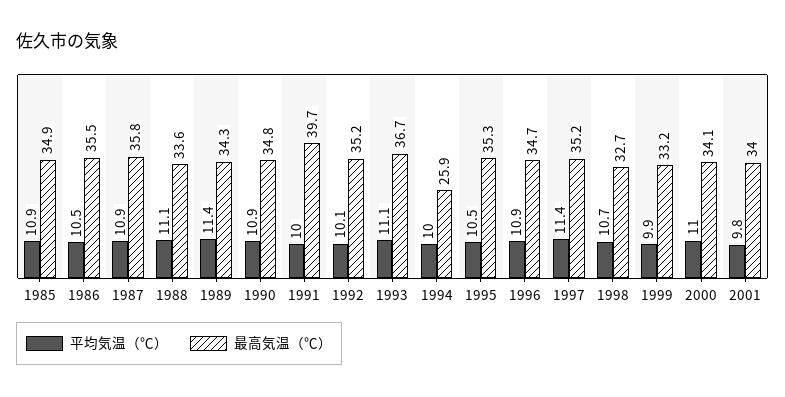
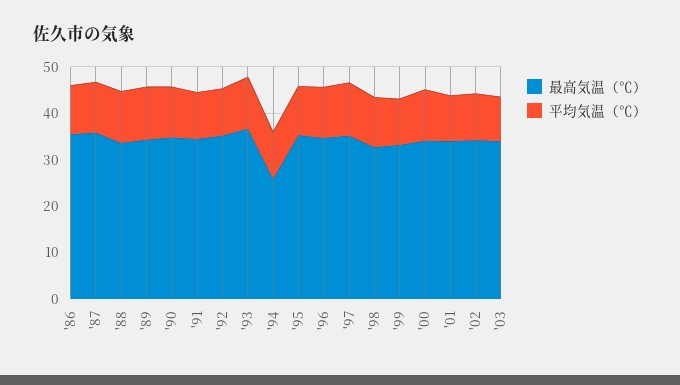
平均気温（℃）, 1985: 10.9 -> none
最高気温（℃）, 1985: 34.9 -> none
最高気温（℃）, 1991: 39.7 -> 34
最高気温（℃）, '02: none -> 34
平均気温（℃）, '02: none -> 10
最高気温（℃）, '03: none -> 34
平均気温（℃）, '03: none -> 10

